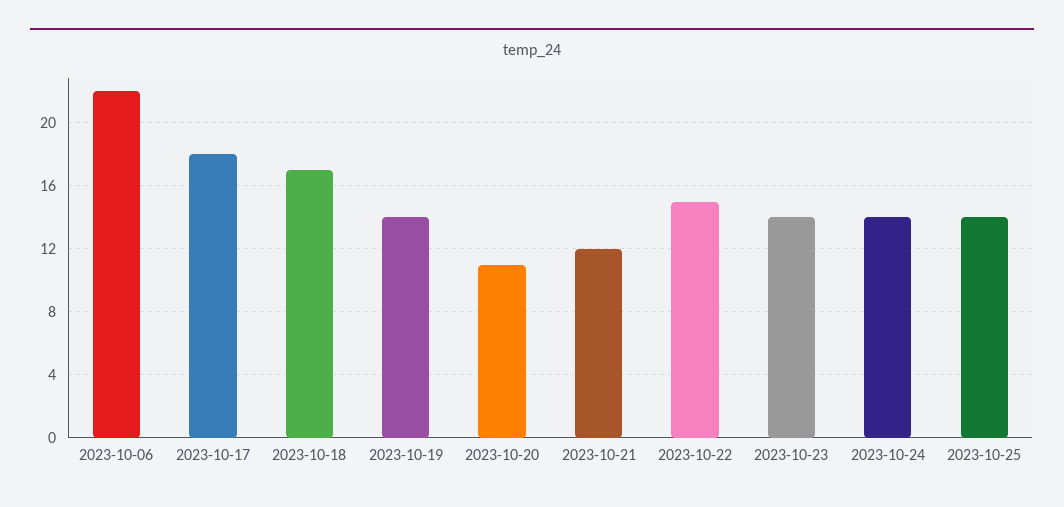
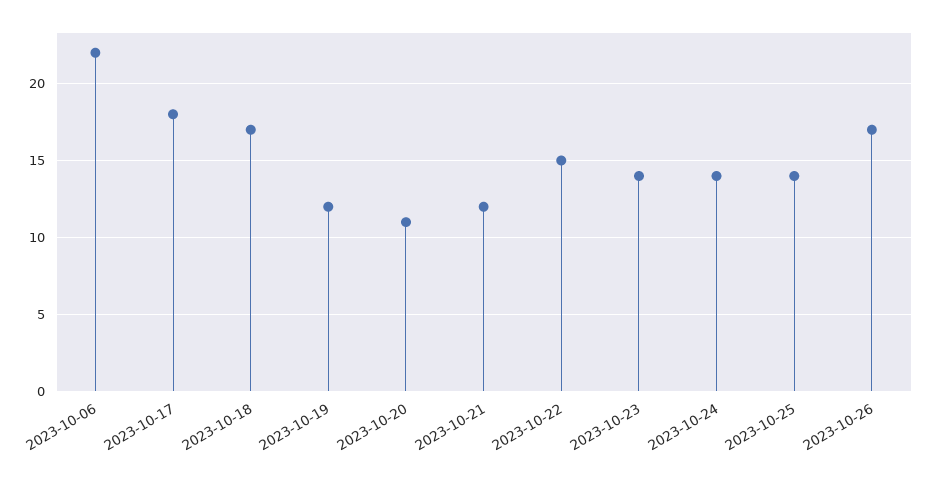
2023-10-19: 14 -> 12
2023-10-26: none -> 17

